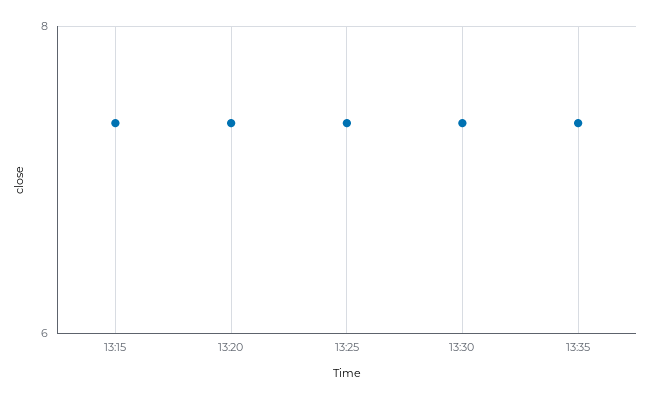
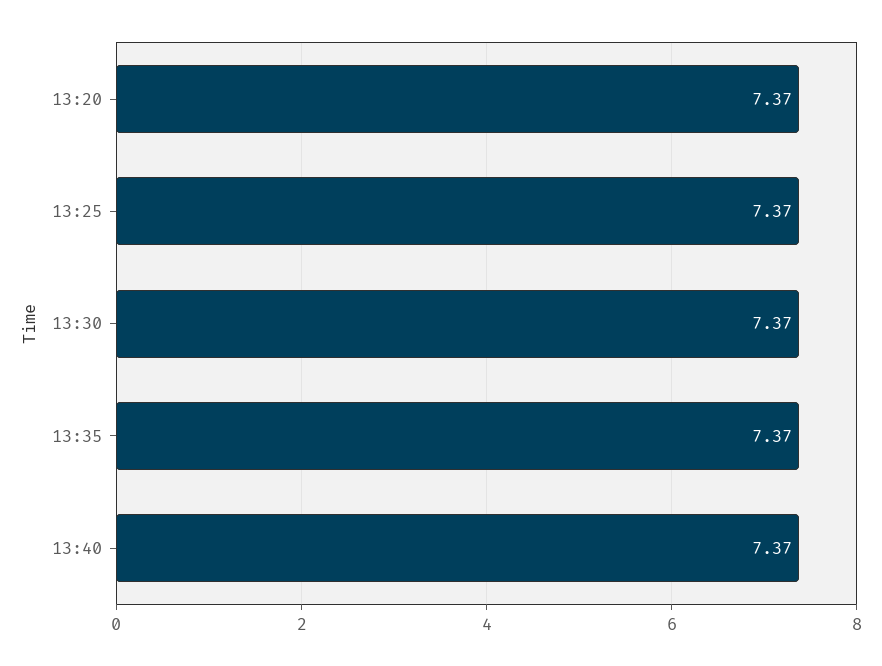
13:15: 7.4 -> none
13:40: none -> 7.37

